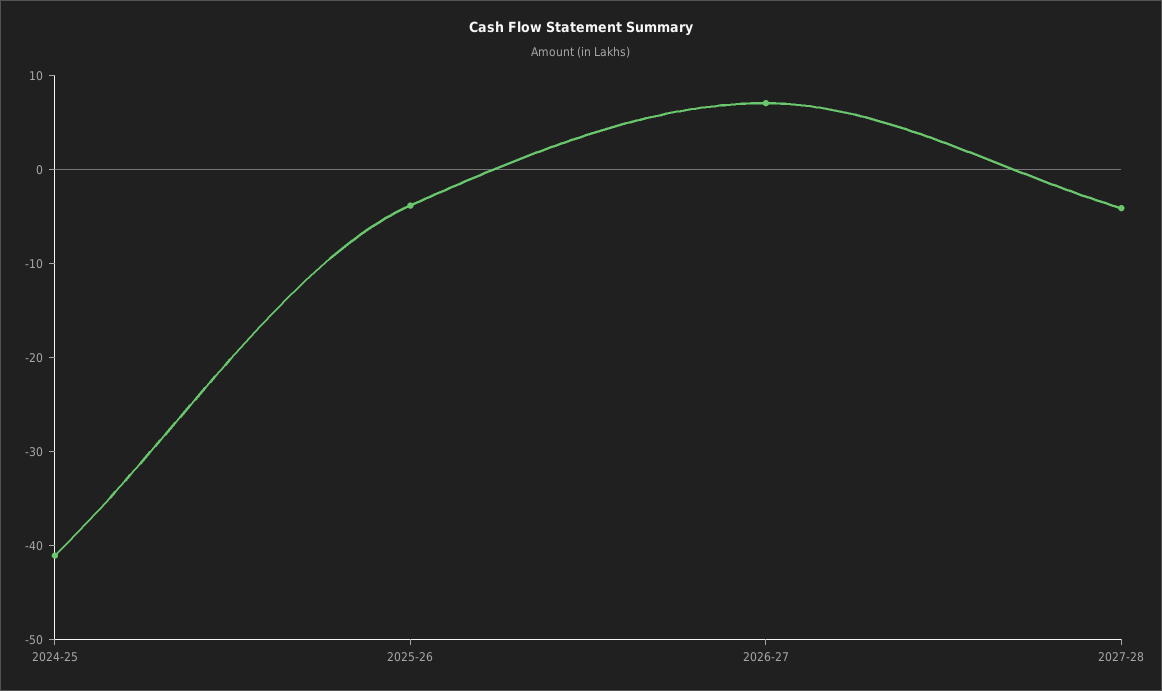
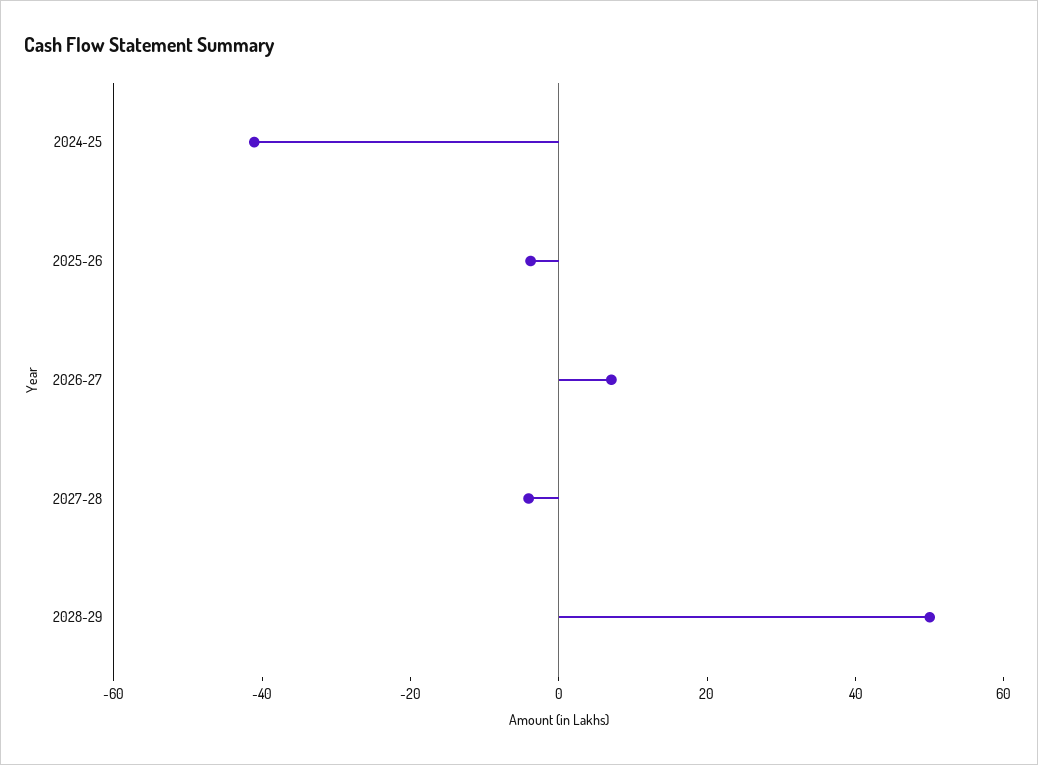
2028-29: none -> 50

